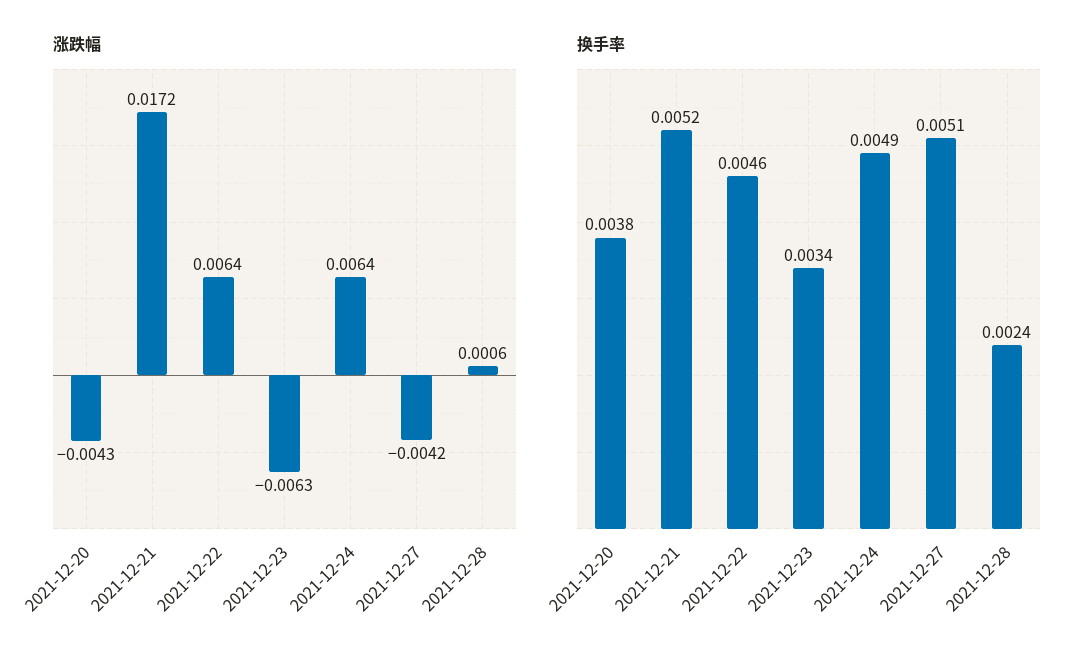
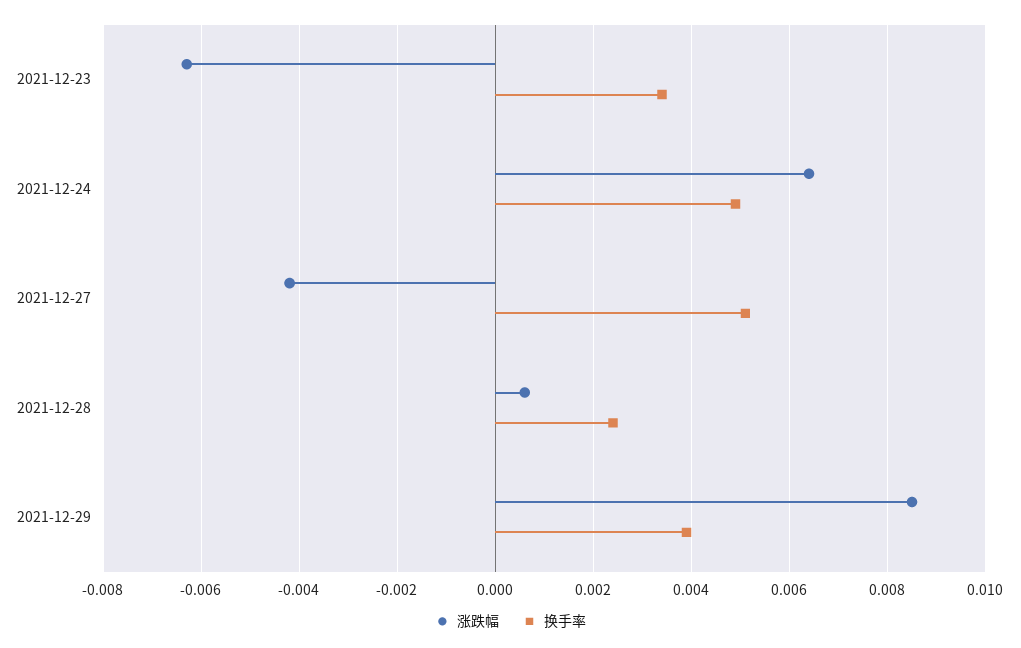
涨跌幅, 2021-12-20: -0.0043 -> none
涨跌幅, 2021-12-21: 0.0172 -> none
涨跌幅, 2021-12-22: 0.0064 -> none
换手率, 2021-12-20: 0.0038 -> none
换手率, 2021-12-21: 0.0052 -> none
换手率, 2021-12-22: 0.0046 -> none
涨跌幅, 2021-12-29: none -> 0.0085
换手率, 2021-12-29: none -> 0.004

